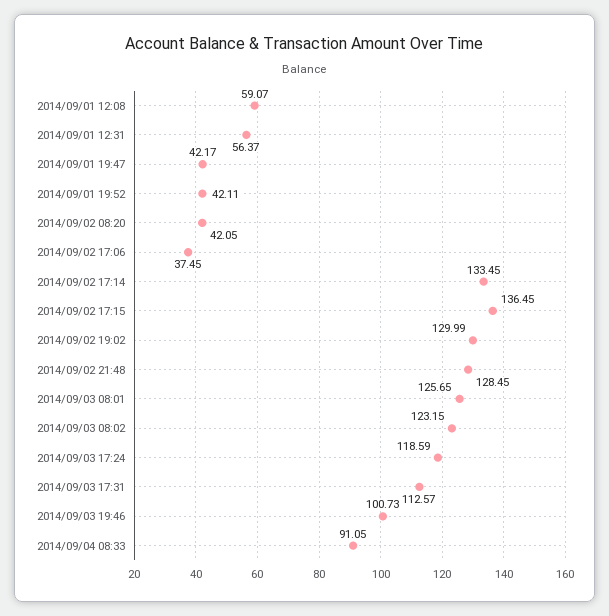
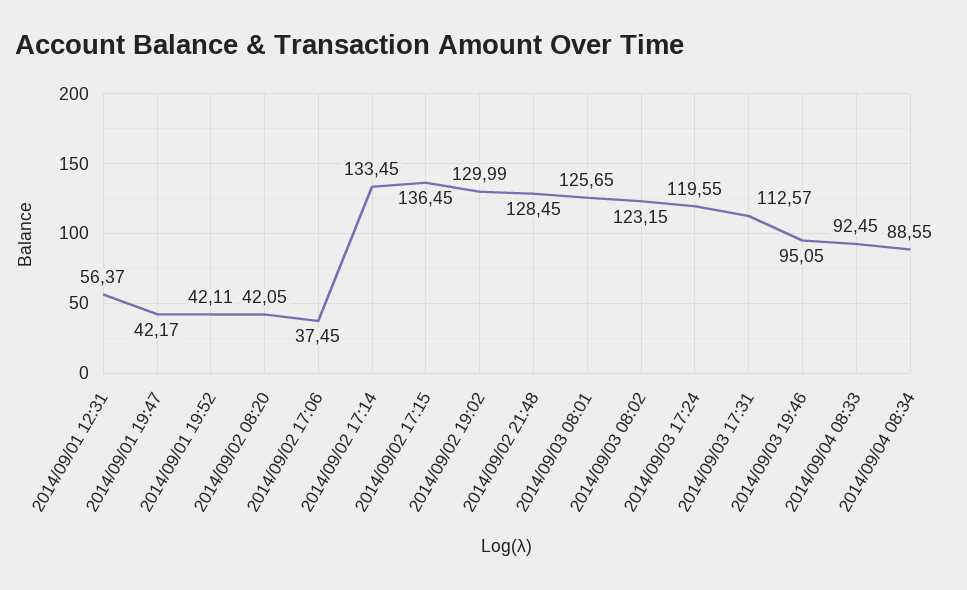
2014/09/01 12:08: 59.07 -> none
2014/09/03 17:24: 118.59 -> 119.55
2014/09/03 19:46: 100.73 -> 95.05
2014/09/04 08:33: 91.05 -> 92.45
2014/09/04 08:34: none -> 88.55

